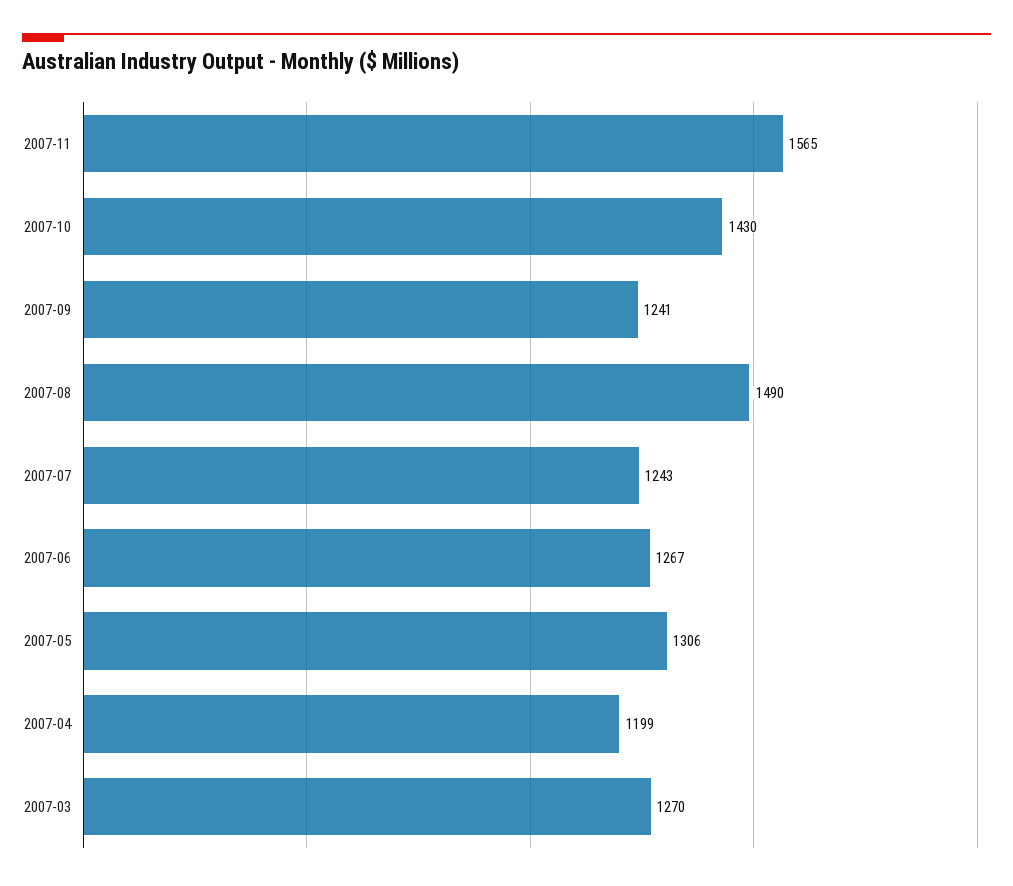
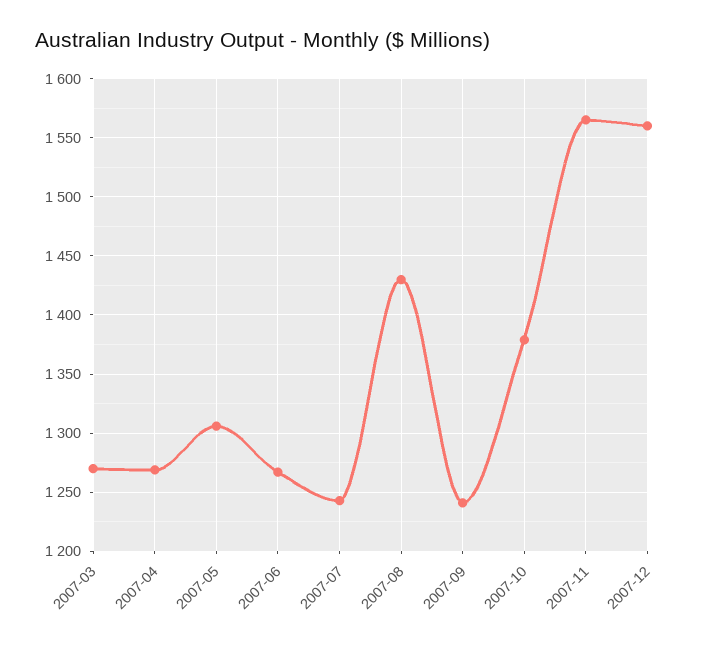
2007-10: 1430 -> 1380
2007-08: 1490 -> 1430
2007-04: 1199 -> 1270
2007-12: none -> 1560

